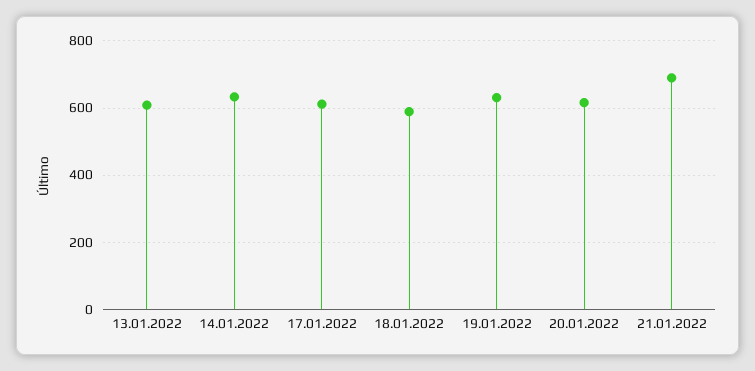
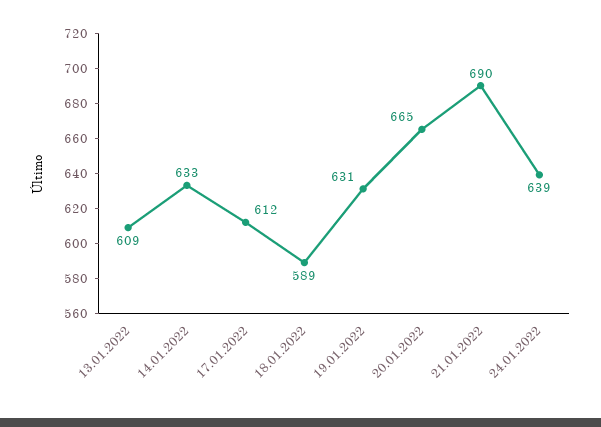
20.01.2022: 620 -> 665
24.01.2022: none -> 639

